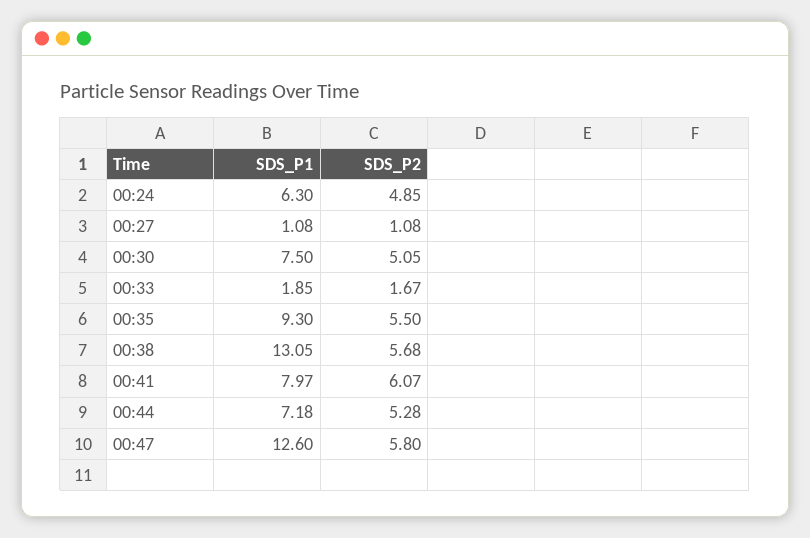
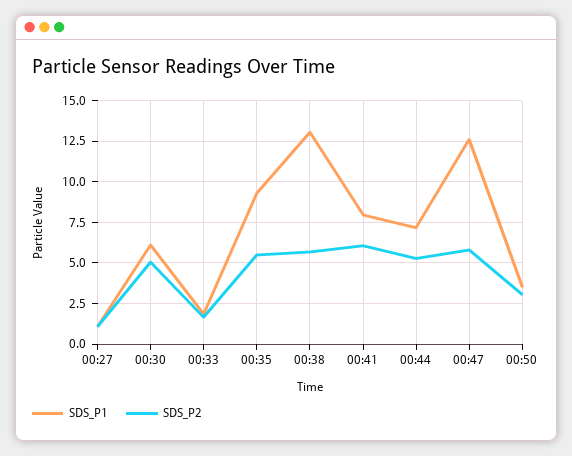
SDS_P1, 00:24: 6.3 -> none
SDS_P2, 00:24: 4.85 -> none
SDS_P1, 00:30: 7.5 -> 6
SDS_P1, 00:50: none -> 3.5
SDS_P2, 00:50: none -> 3

